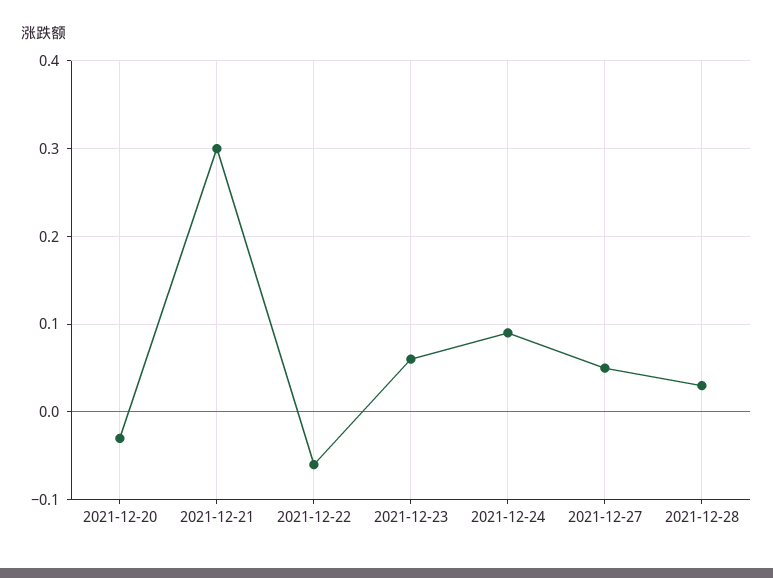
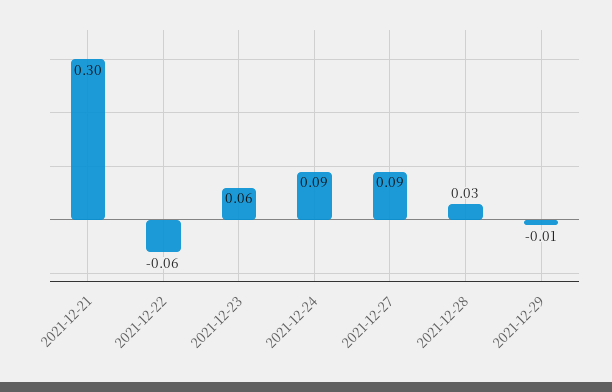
2021-12-20: -0.03 -> none
2021-12-27: 0.05 -> 0.09
2021-12-29: none -> -0.01

